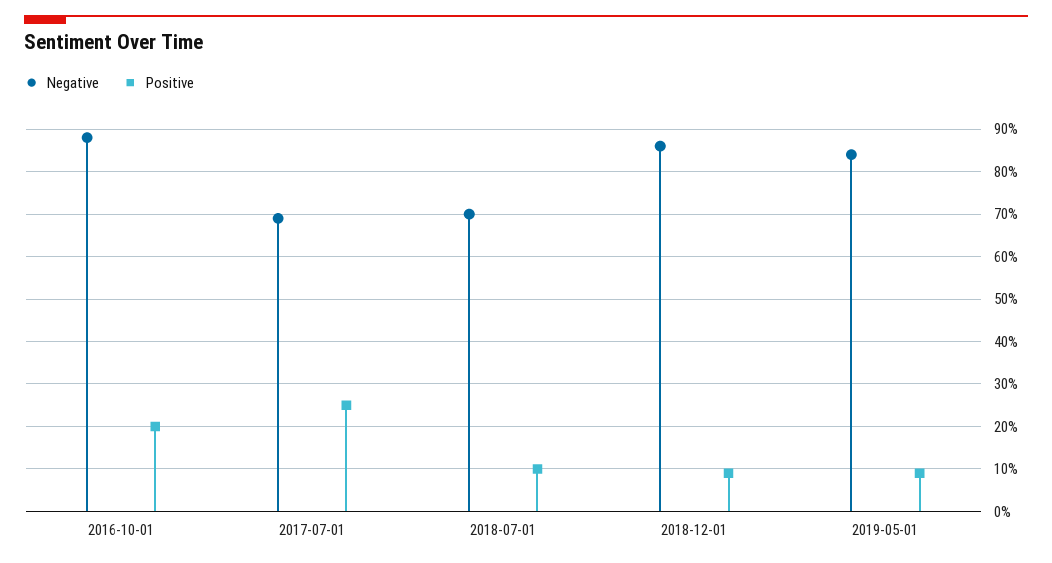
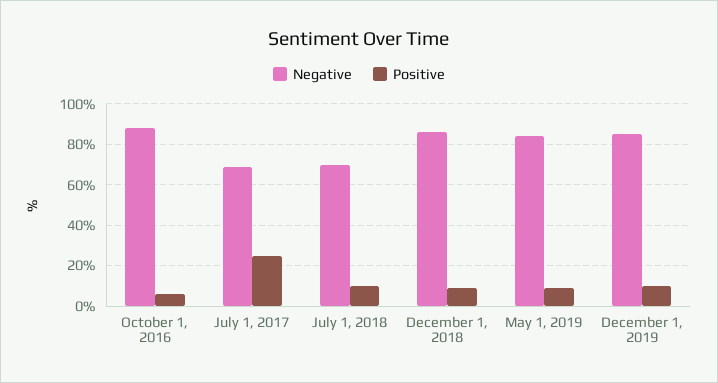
Positive, 2016-10-01: 20 -> 5
Negative, December 1, 2019: none -> 85
Positive, December 1, 2019: none -> 10

